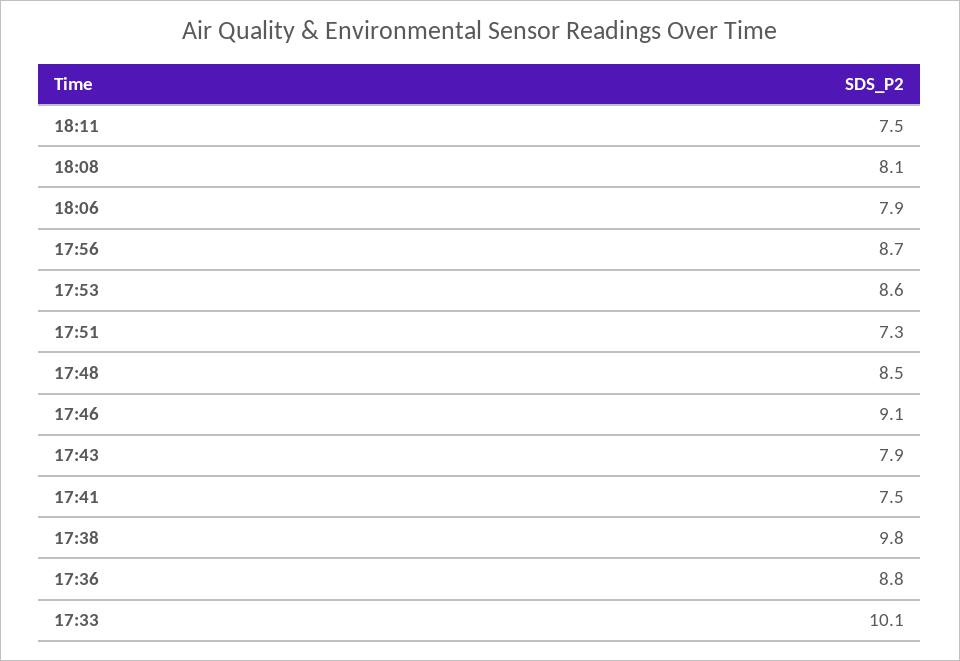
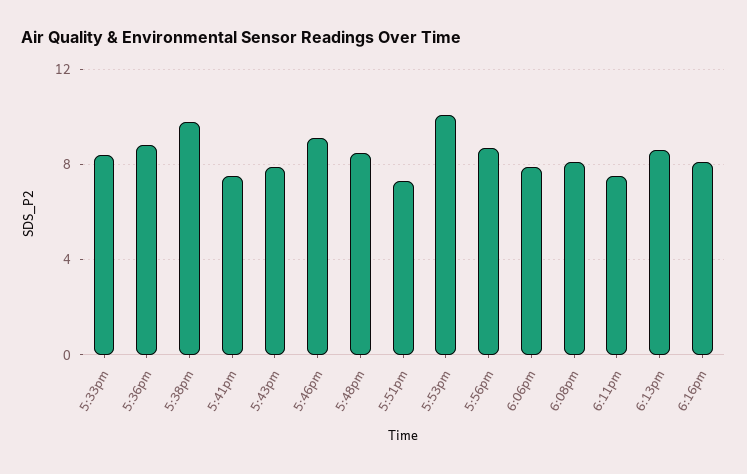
17:53: 8.6 -> 10
17:33: 10.1 -> 8.5
6:13pm: none -> 8.5
6:16pm: none -> 8

